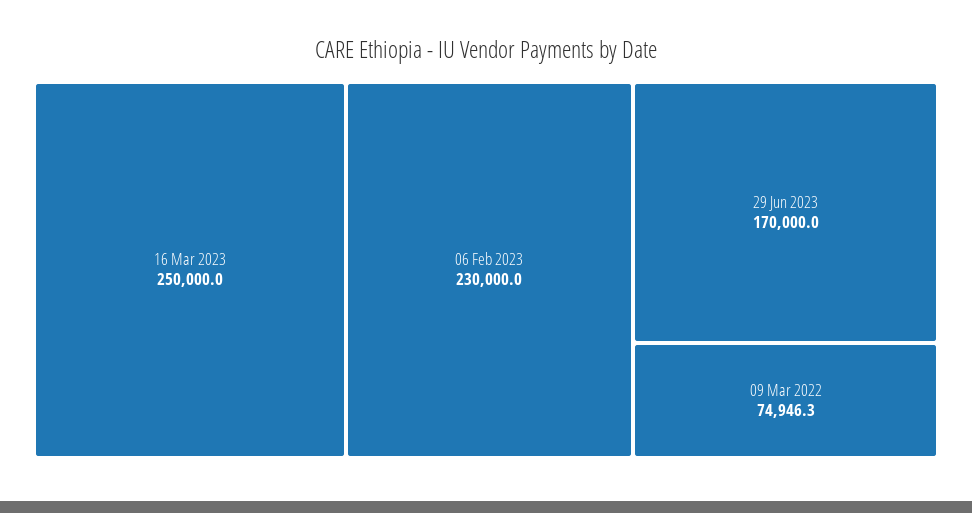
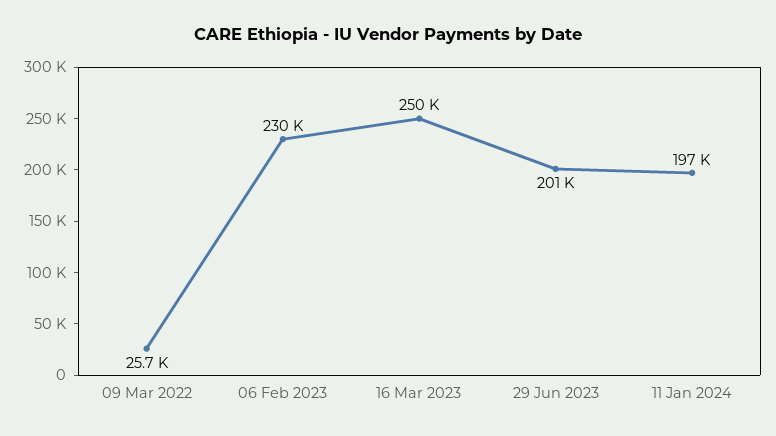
29 Jun 2023: 170000 -> 201000
09 Mar 2022: 74946.3 -> 25700
11 Jan 2024: none -> 197000

